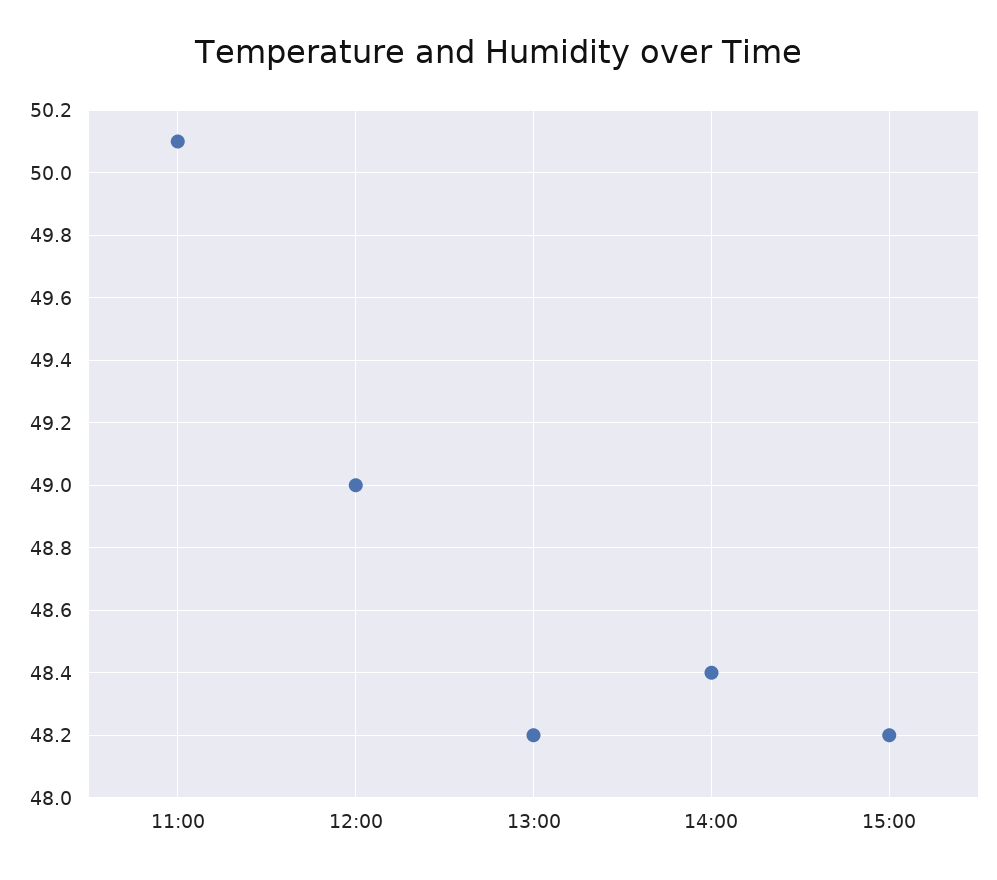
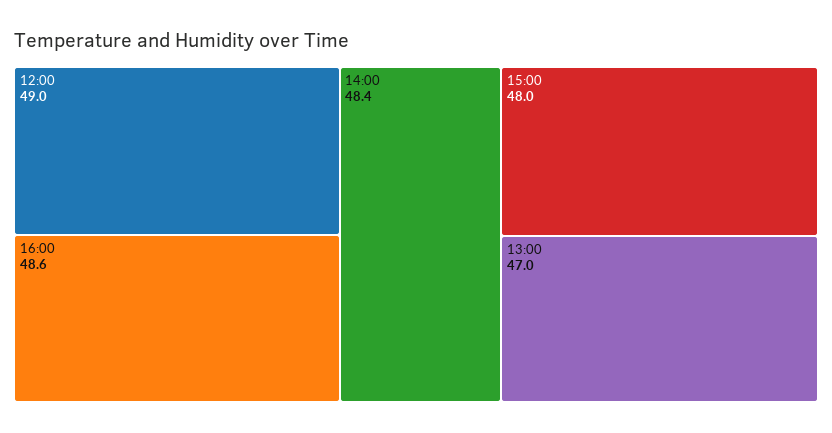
11:00: 50.1 -> none
13:00: 48.2 -> 47
15:00: 48.2 -> 48
16:00: none -> 48.6

